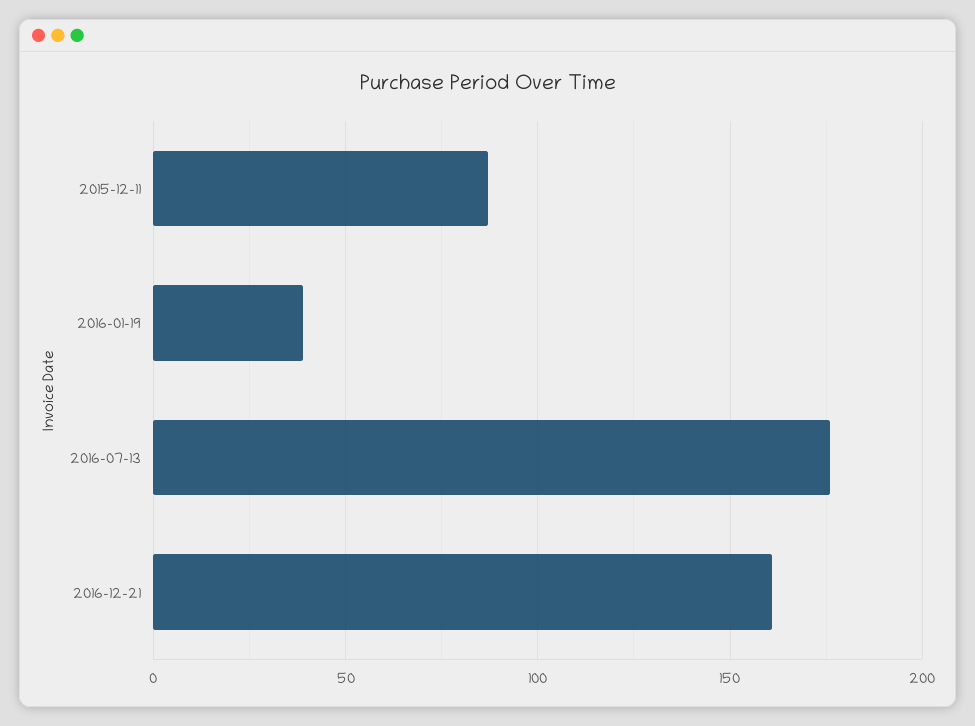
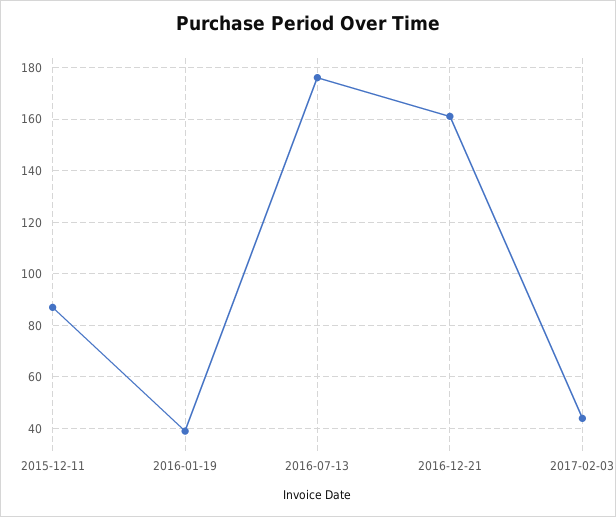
2017-02-03: none -> 45

